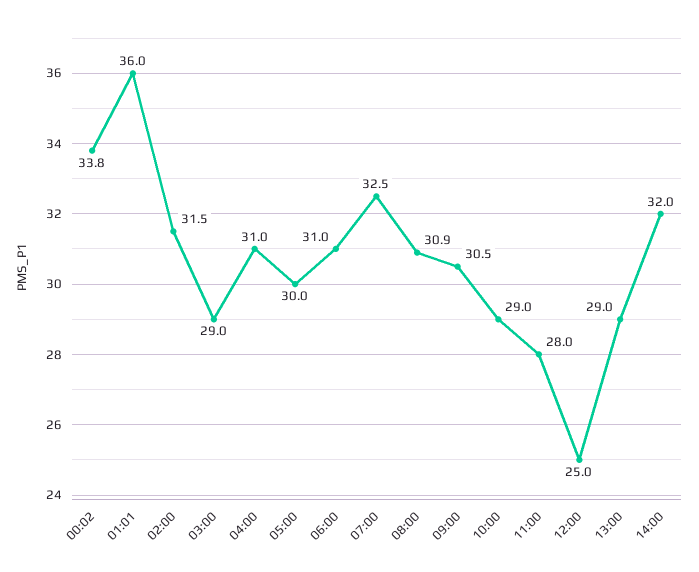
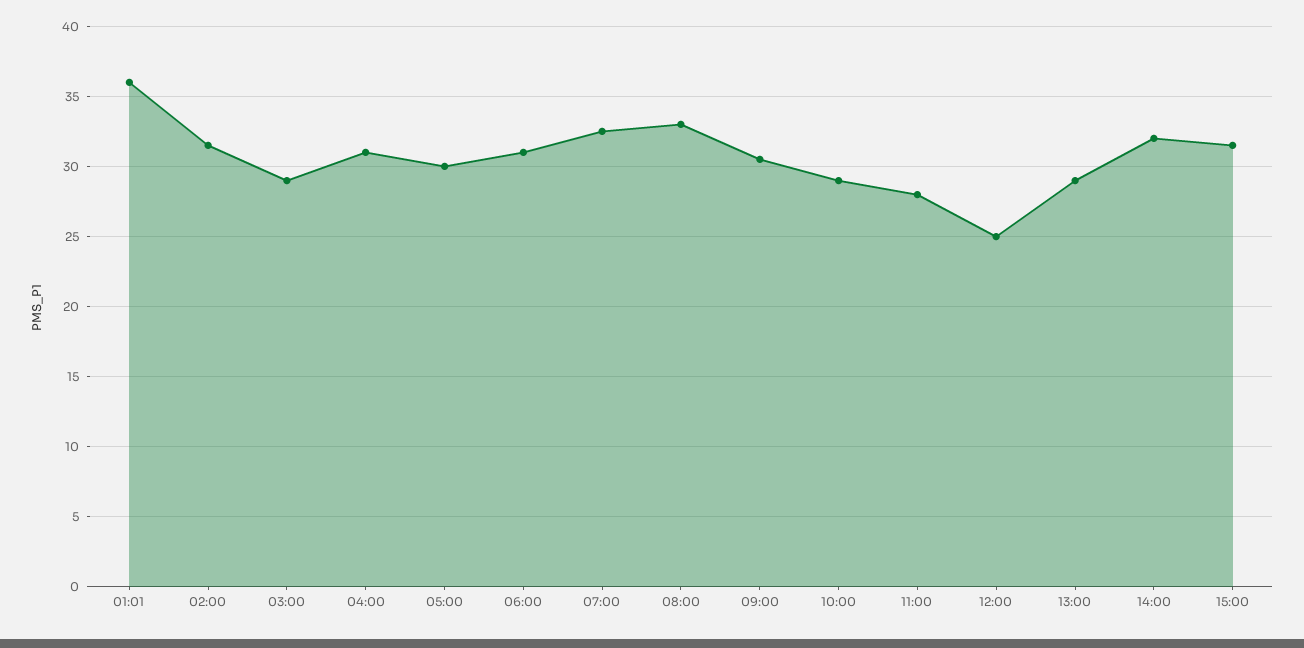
00:02: 33.8 -> none
08:00: 30.9 -> 33
15:00: none -> 31.5

